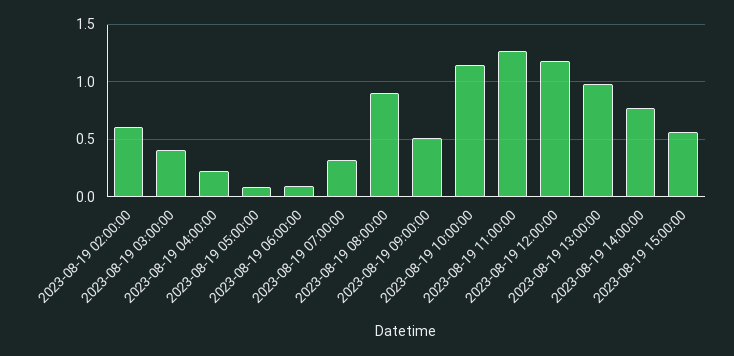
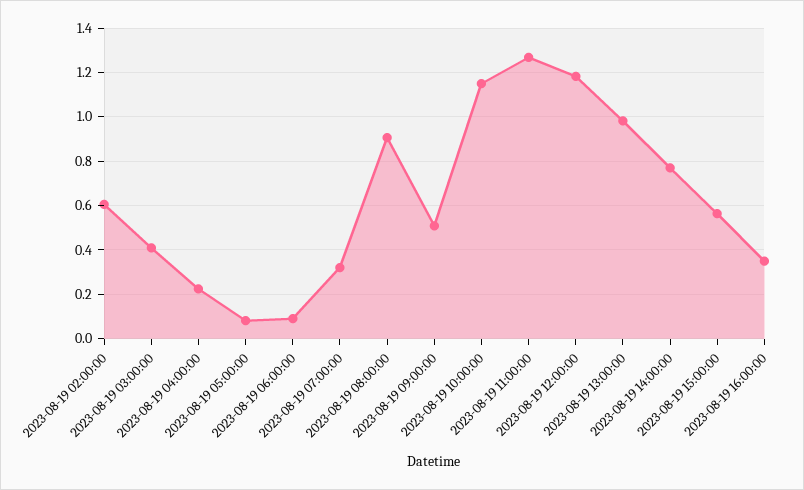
2023-08-19 16:00:00: none -> 0.35

